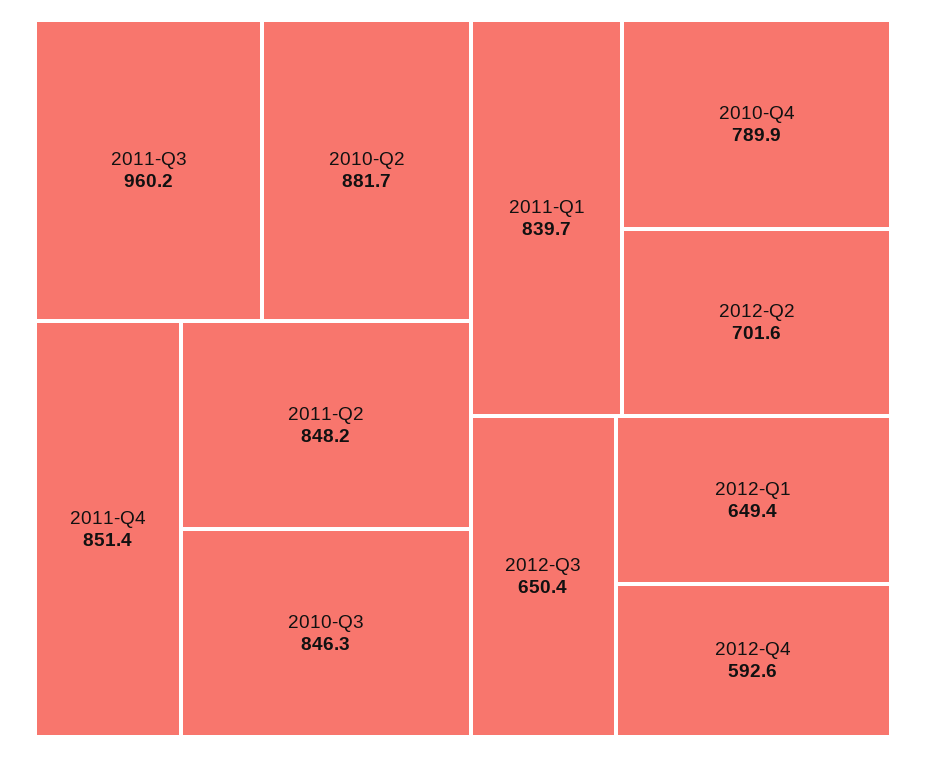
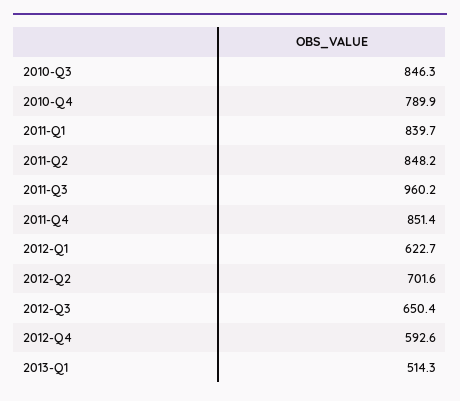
2010-Q2: 881.7 -> none
2012-Q1: 649.4 -> 622.7
2013-Q1: none -> 514.3

